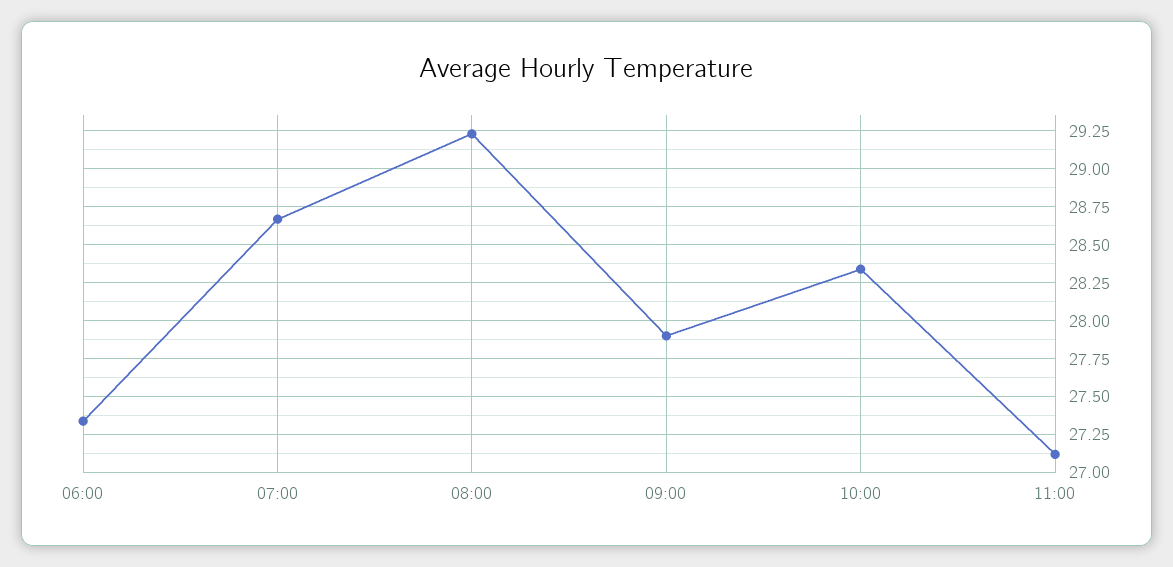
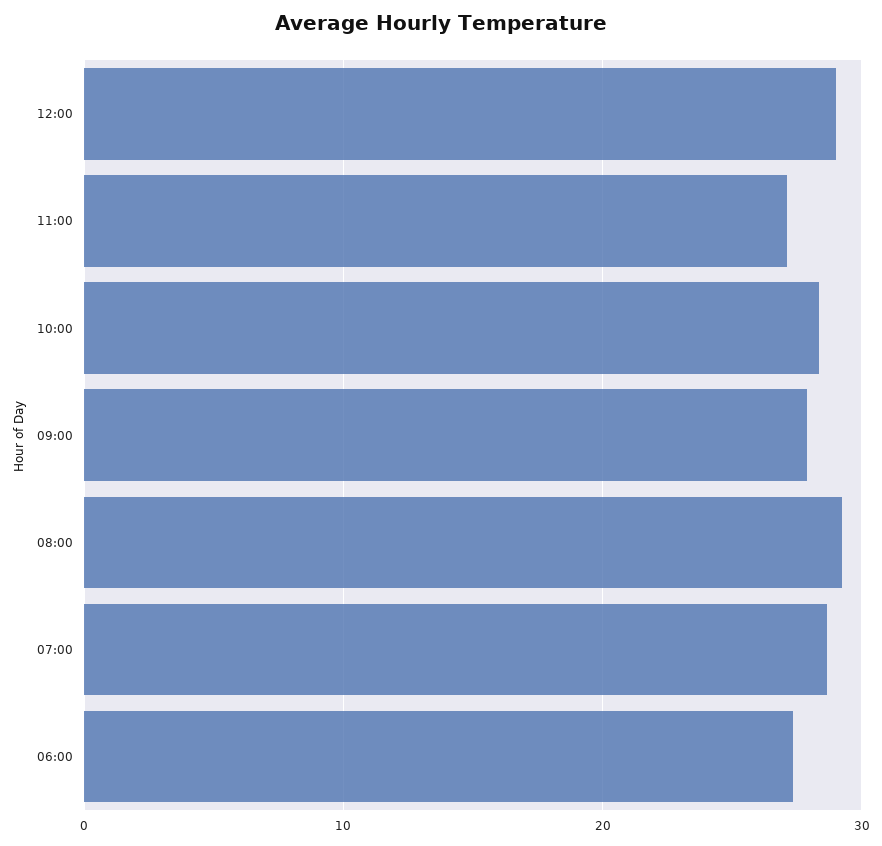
12:00: none -> 29

